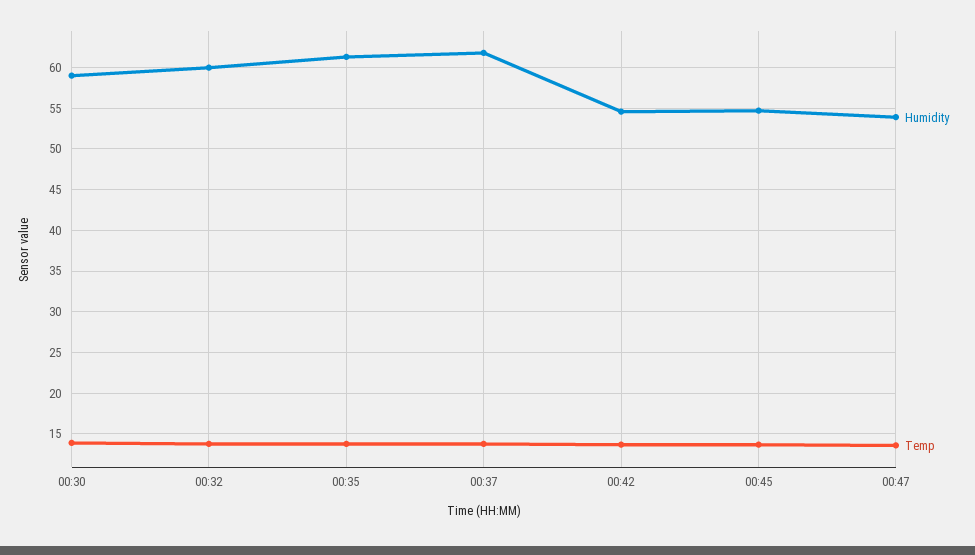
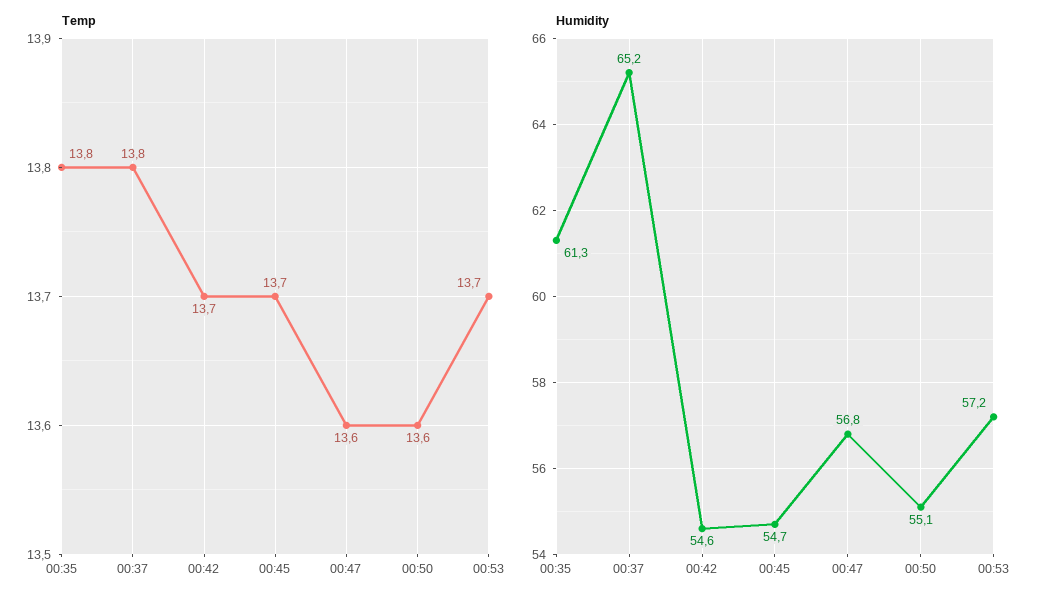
Humidity, 00:30: 59 -> none
Temp, 00:30: 14 -> none
Humidity, 00:32: 60 -> none
Temp, 00:32: 14 -> none
Humidity, 00:37: 62 -> 65.2
Humidity, 00:47: 54 -> 56.8
Temp, 00:50: none -> 13.6
Temp, 00:53: none -> 13.7
Humidity, 00:50: none -> 55.1
Humidity, 00:53: none -> 57.2

